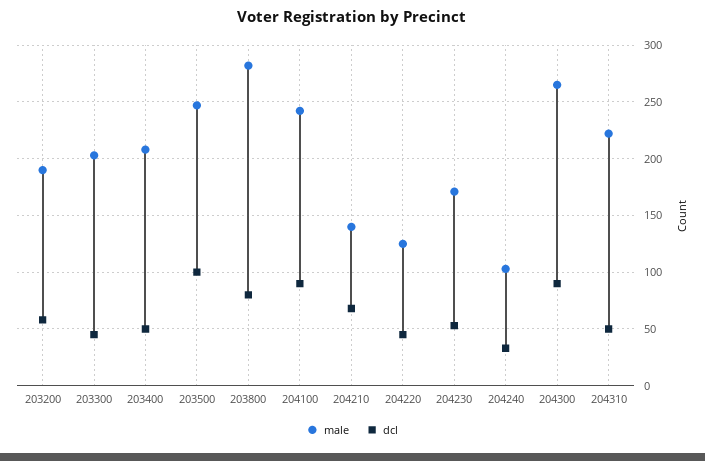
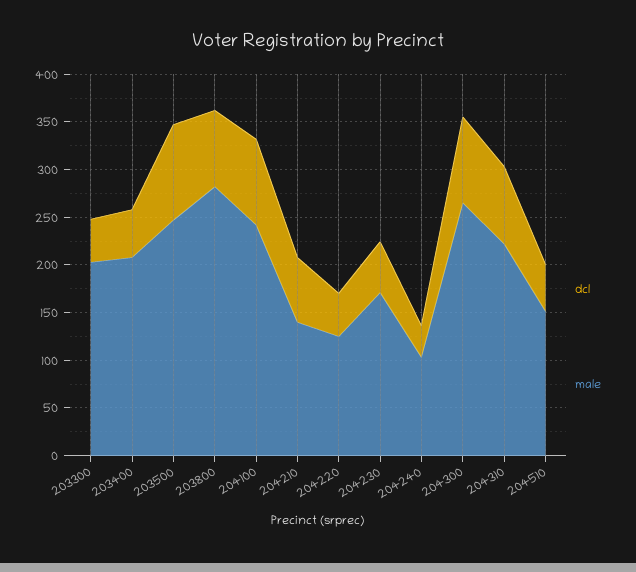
male, 203200: 190 -> none
dcl, 203200: 60 -> none
dcl, 204310: 50 -> 80
dcl, 204510: none -> 50
male, 204510: none -> 150

